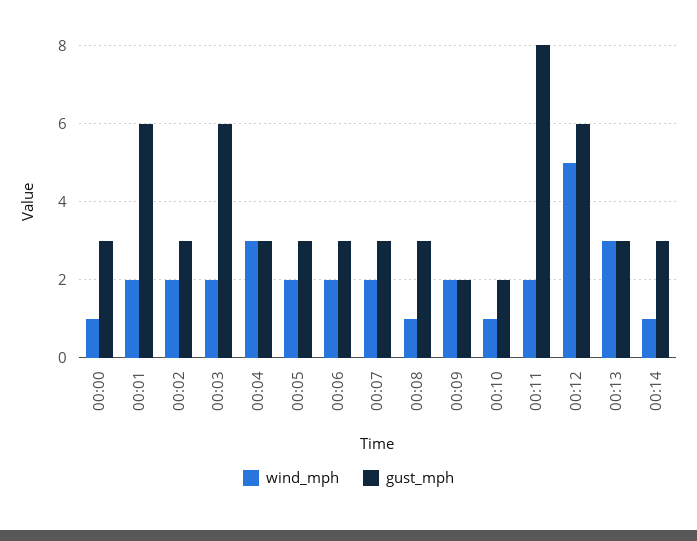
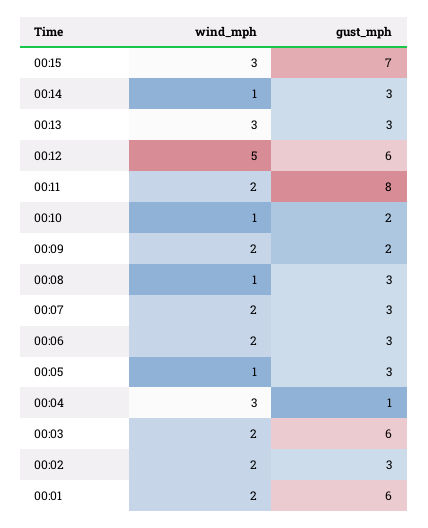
wind_mph, 00:00: 1 -> none
gust_mph, 00:00: 3 -> none
gust_mph, 00:04: 3 -> 1
wind_mph, 00:05: 2 -> 1
wind_mph, 00:15: none -> 3
gust_mph, 00:15: none -> 7

